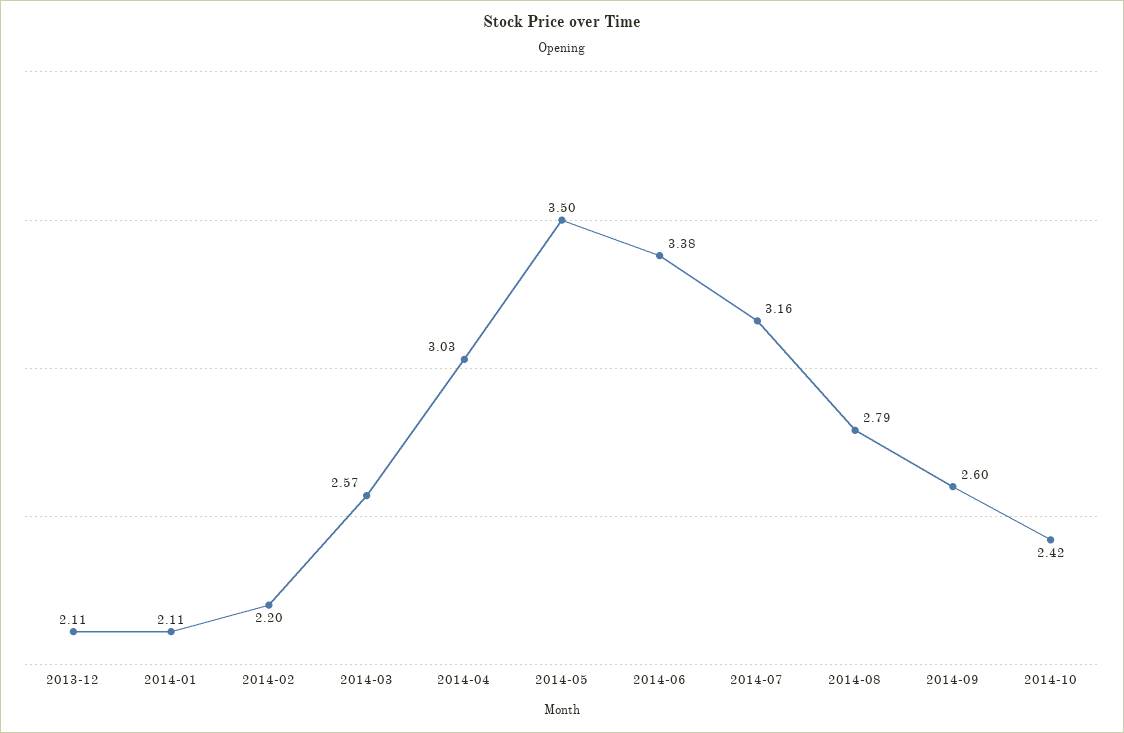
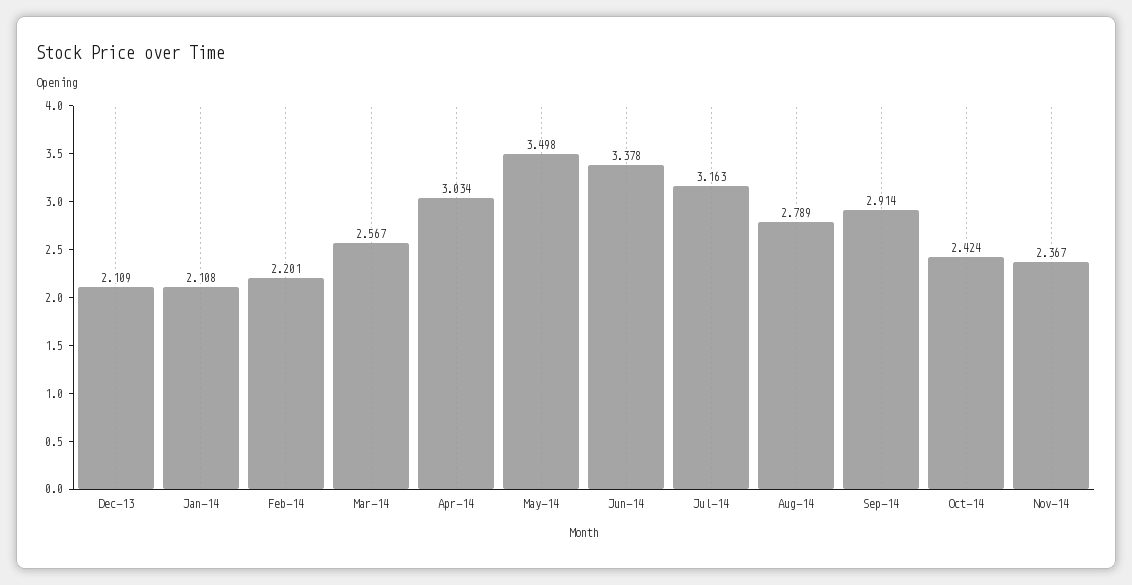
2014-09: 2.6 -> 2.914
Nov-14: none -> 2.367

